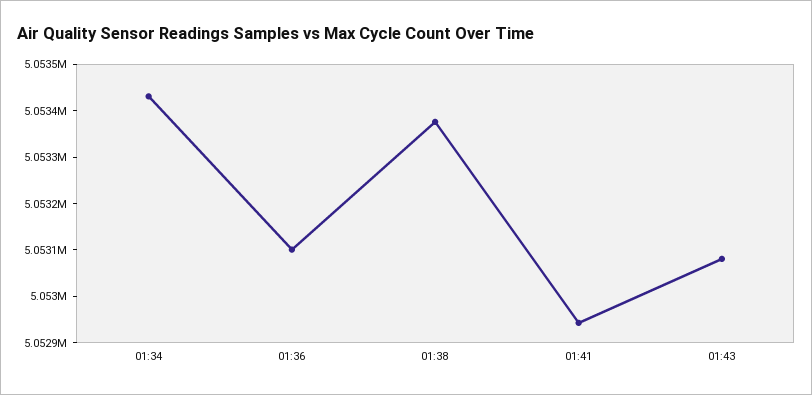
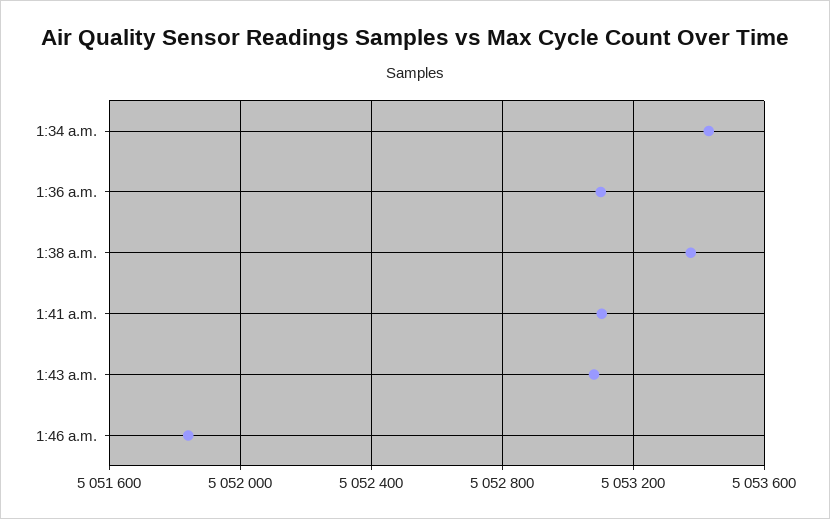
01:41: 5052940 -> 5053100
1:46 a.m.: none -> 5051850

